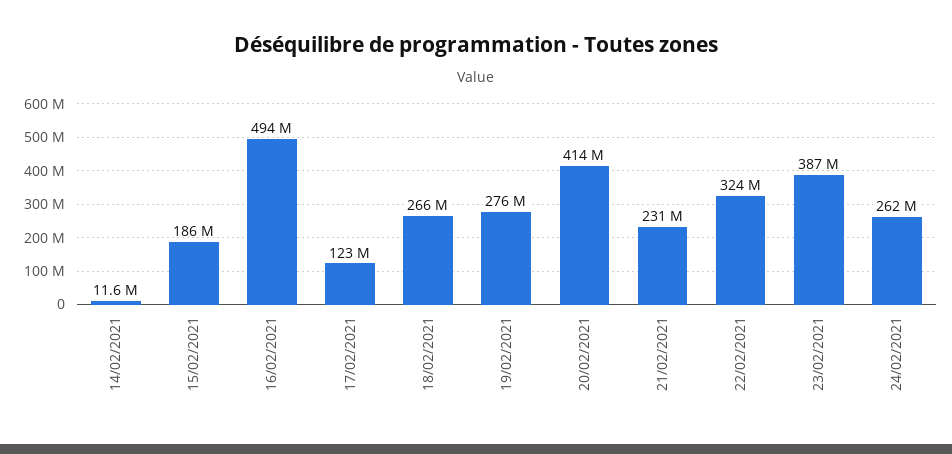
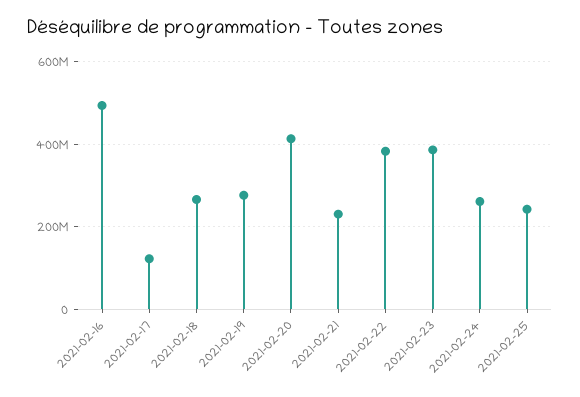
14/02/2021: 11600000 -> none
15/02/2021: 186000000 -> none
22/02/2021: 324000000 -> 380000000
2021-02-25: none -> 240000000

